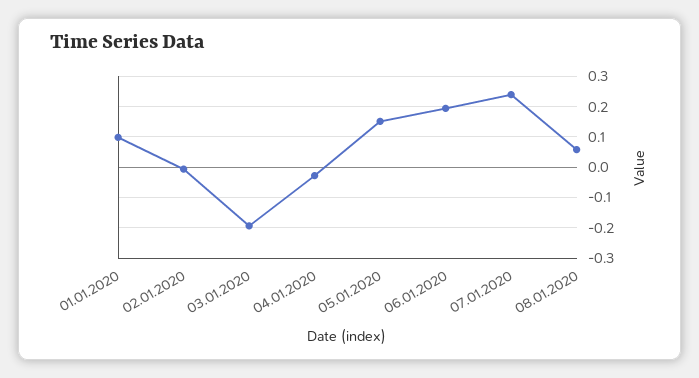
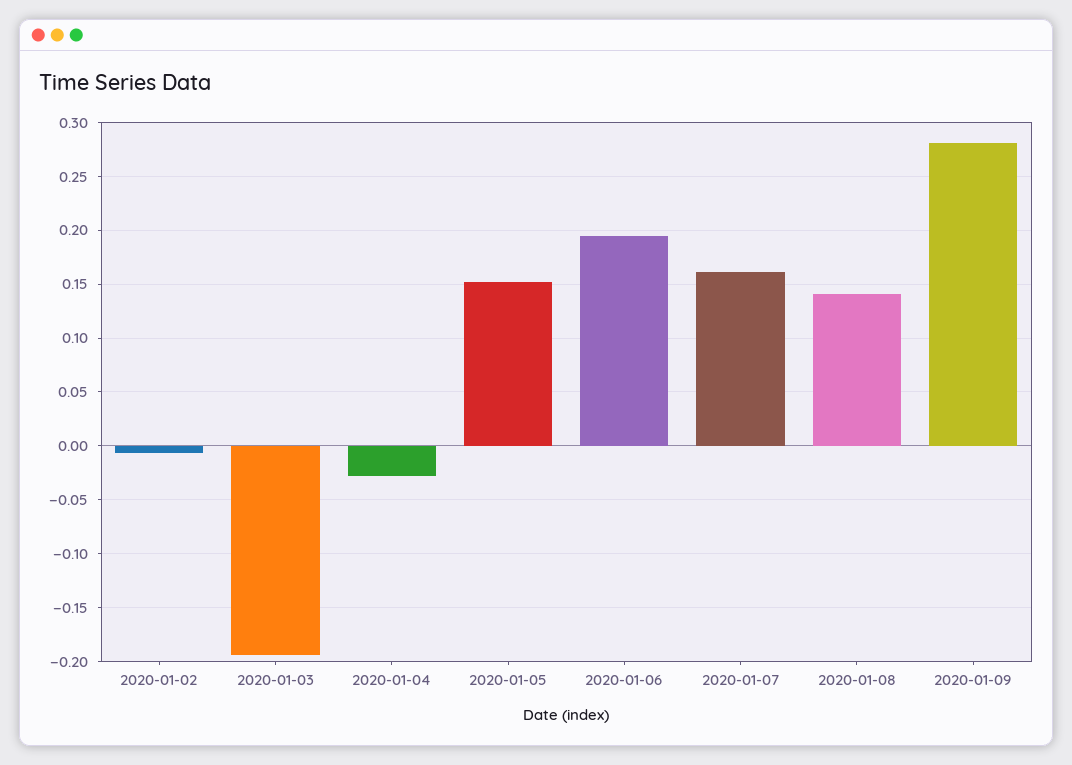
01.01.2020: 0.1 -> none
07.01.2020: 0.24 -> 0.16
08.01.2020: 0.06 -> 0.14
2020-01-09: none -> 0.28

